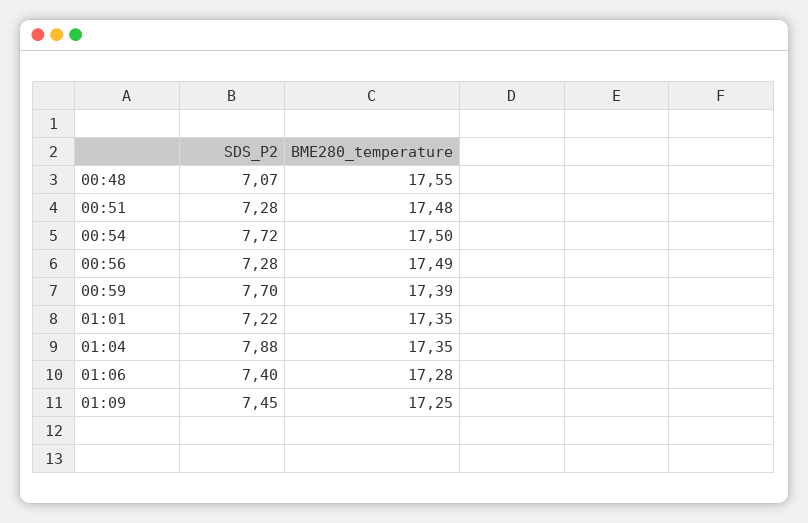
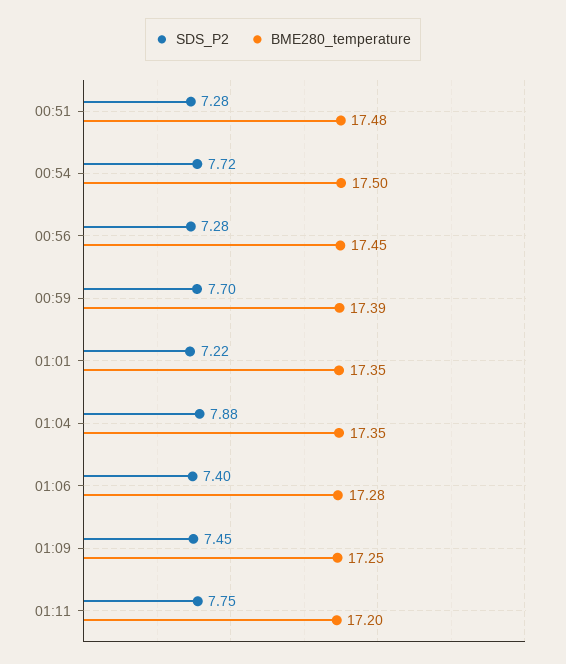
SDS_P2, 00:48: 7.07 -> none
BME280_temperature, 00:48: 17.55 -> none
BME280_temperature, 00:56: 17.49 -> 17.45
SDS_P2, 01:11: none -> 7.75
BME280_temperature, 01:11: none -> 17.2

